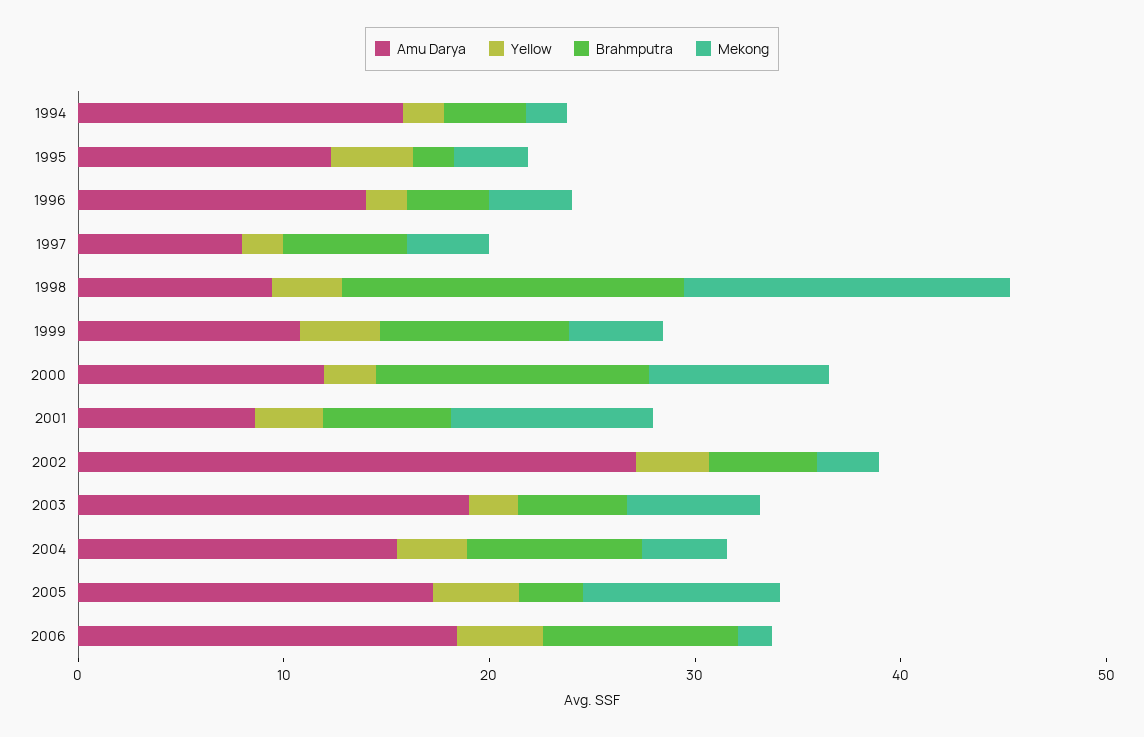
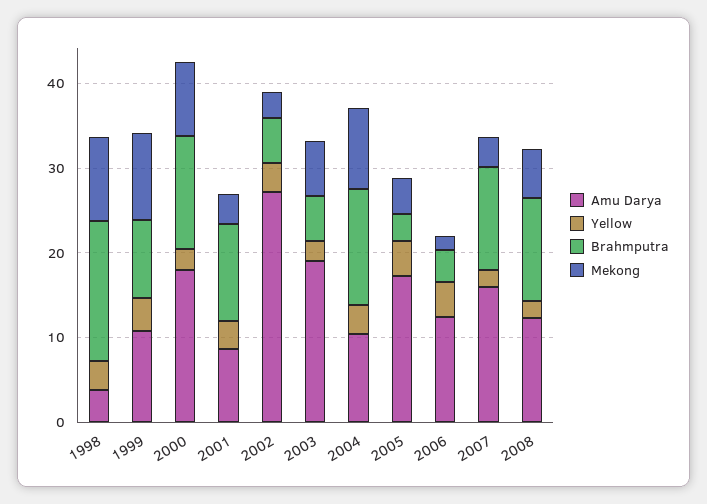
Amu Darya, 1994: 16 -> none
Yellow, 1994: 2 -> none
Brahmputra, 1994: 4 -> none
Mekong, 1994: 2 -> none
Amu Darya, 1995: 12 -> none
Yellow, 1995: 4 -> none
Brahmputra, 1995: 2 -> none
Mekong, 1995: 4 -> none
Amu Darya, 1996: 14 -> none
Yellow, 1996: 2 -> none
Brahmputra, 1996: 4 -> none
Mekong, 1996: 4 -> none
Amu Darya, 1997: 8 -> none
Yellow, 1997: 2 -> none
Brahmputra, 1997: 6 -> none
Mekong, 1997: 4 -> none
Amu Darya, 1998: 10 -> 4
Mekong, 1998: 16 -> 10
Mekong, 1999: 4 -> 10
Amu Darya, 2000: 12 -> 18
Brahmputra, 2001: 6 -> 12
Mekong, 2001: 10 -> 4
Amu Darya, 2004: 16 -> 10
Brahmputra, 2004: 8 -> 14
Mekong, 2004: 4 -> 10
Mekong, 2005: 10 -> 4
Amu Darya, 2006: 18 -> 12
Brahmputra, 2006: 10 -> 4
Amu Darya, 2007: none -> 16
Yellow, 2007: none -> 2
Brahmputra, 2007: none -> 12
Mekong, 2007: none -> 4
Amu Darya, 2008: none -> 12
Yellow, 2008: none -> 2
Brahmputra, 2008: none -> 12
Mekong, 2008: none -> 6

